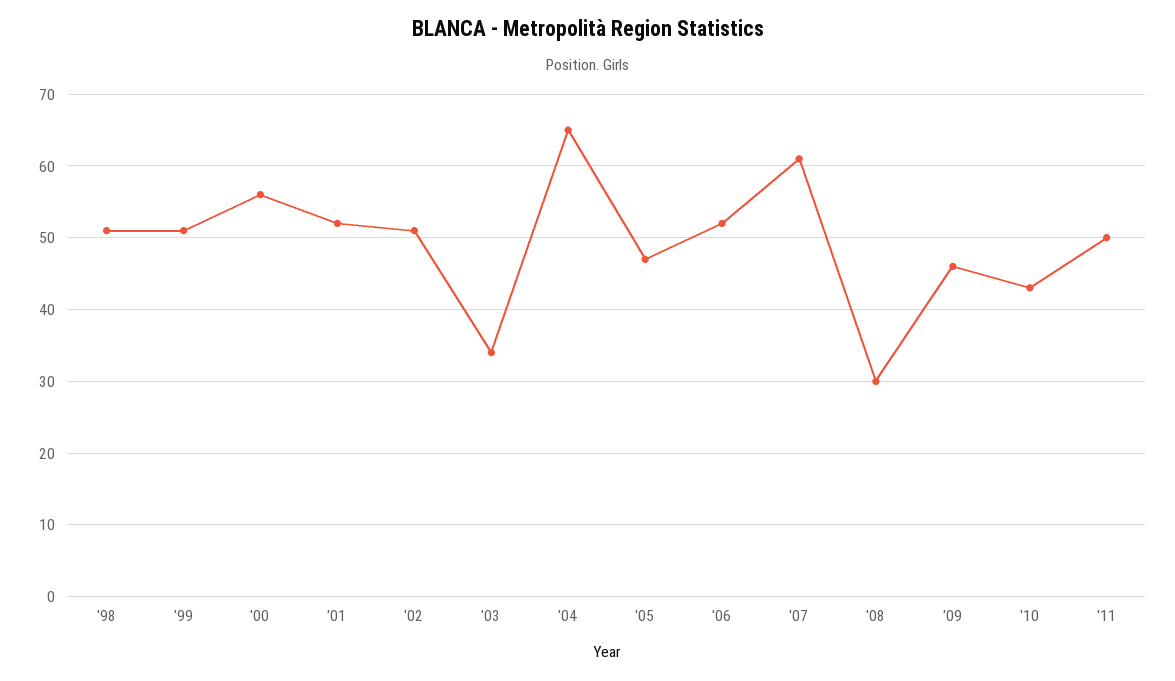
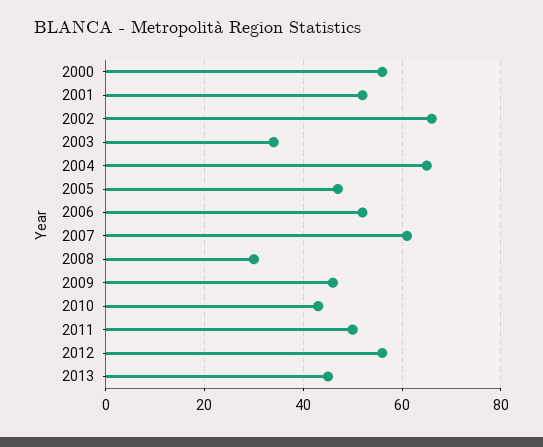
'98: 51 -> none
'99: 51 -> none
'02: 51 -> 65
2012: none -> 55
2013: none -> 45

